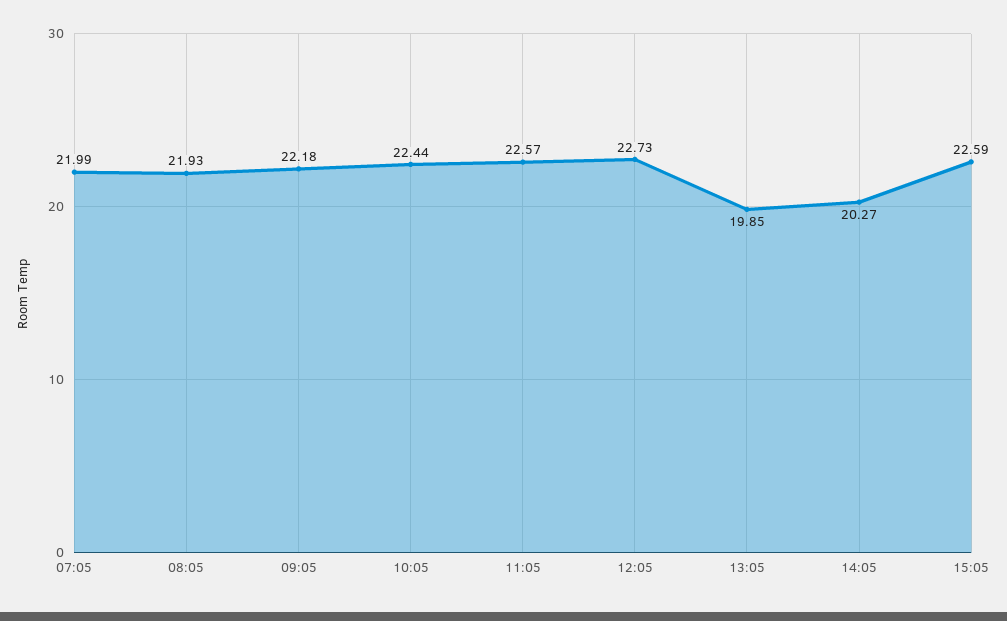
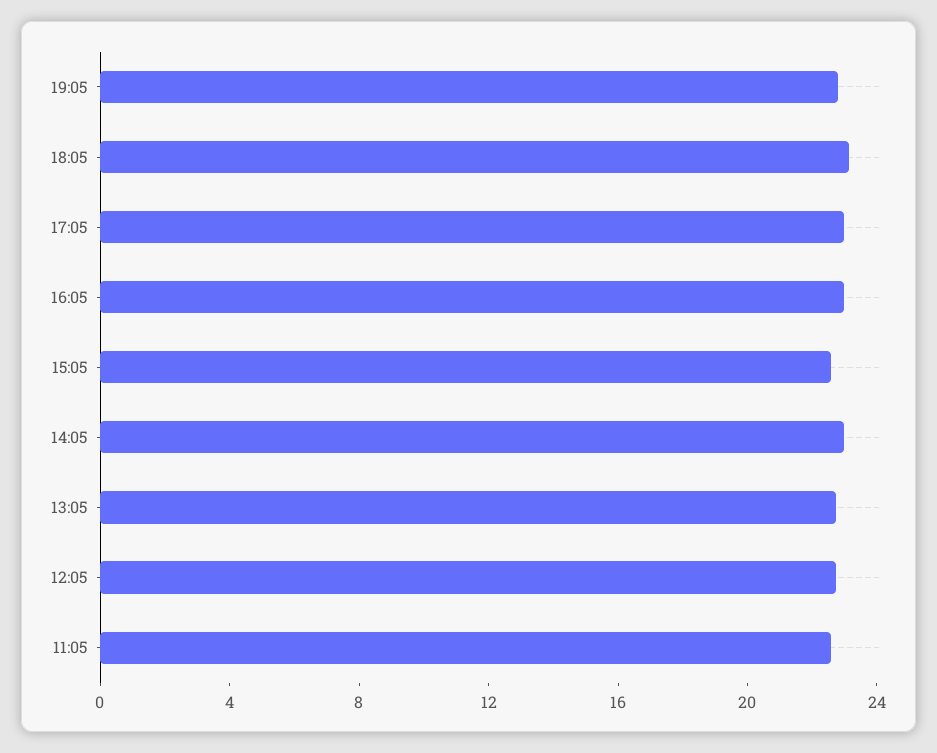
07:05: 21.99 -> none
08:05: 21.93 -> none
09:05: 22.18 -> none
10:05: 22.44 -> none
13:05: 19.85 -> 23
14:05: 20.27 -> 23
19:05: none -> 23
18:05: none -> 23
17:05: none -> 23
16:05: none -> 23

